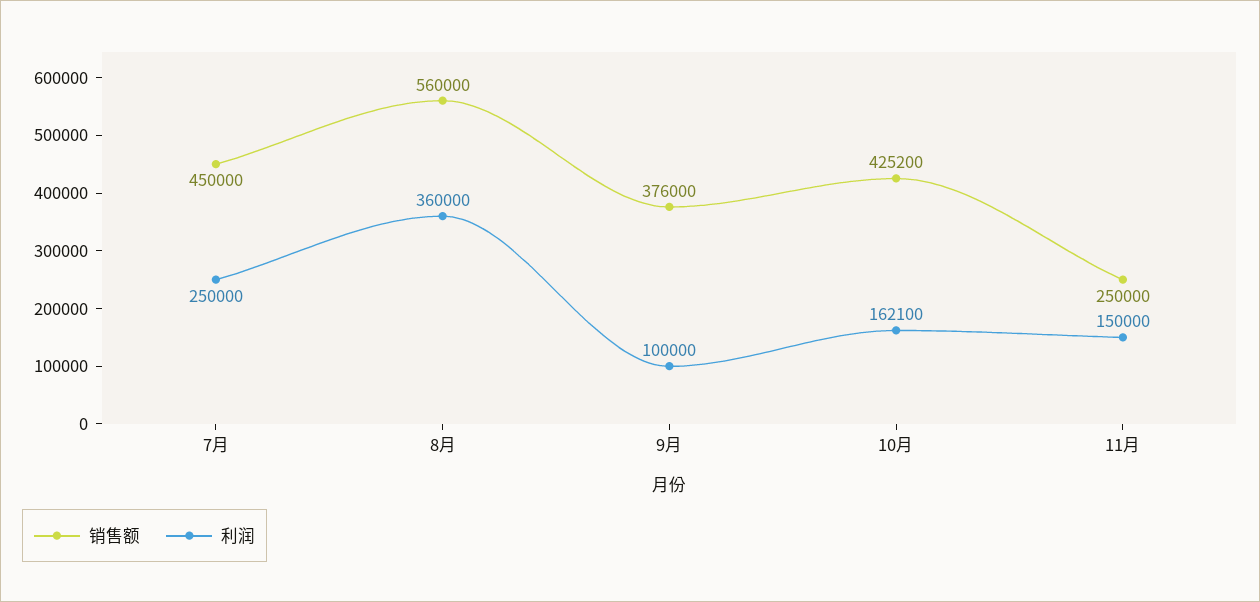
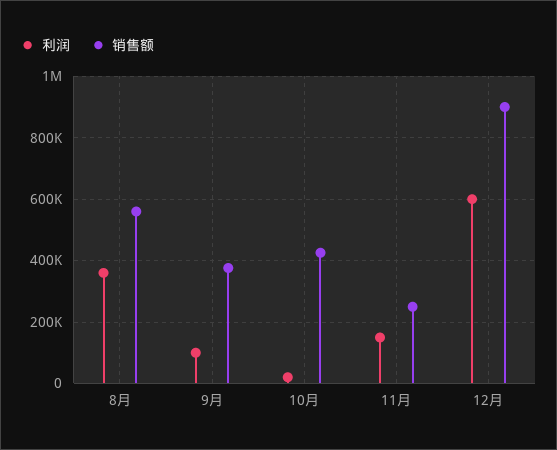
销售额, 7月: 450000 -> none
利润, 7月: 250000 -> none
利润, 10月: 162100 -> 20000
利润, 12月: none -> 600000
销售额, 12月: none -> 900000

